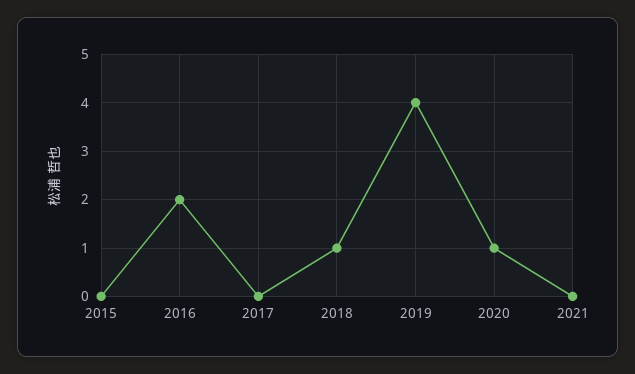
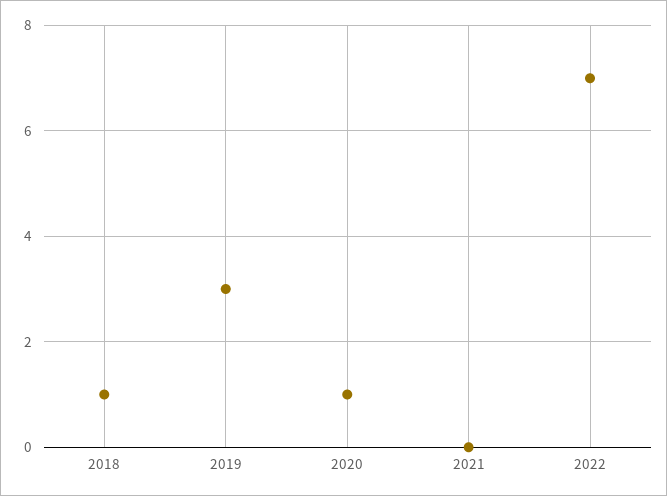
2015: 0 -> none
2016: 2 -> none
2017: 0 -> none
2019: 4 -> 3
2022: none -> 7

